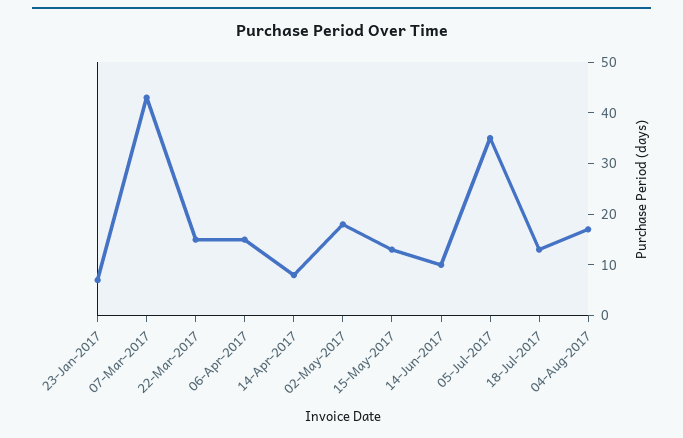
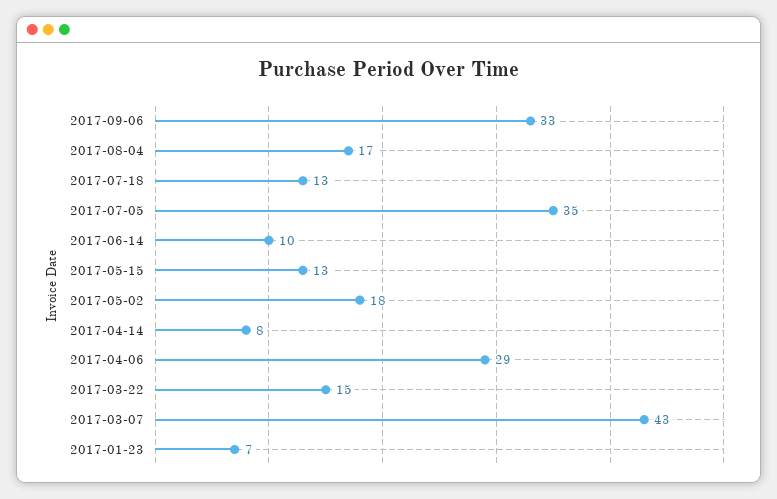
06-Apr-2017: 15 -> 29
2017-09-06: none -> 33

